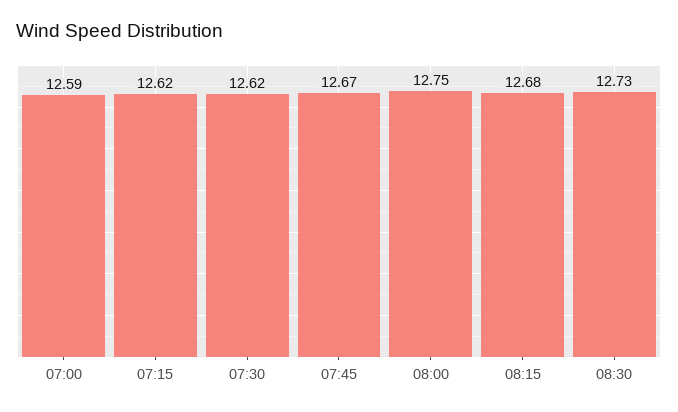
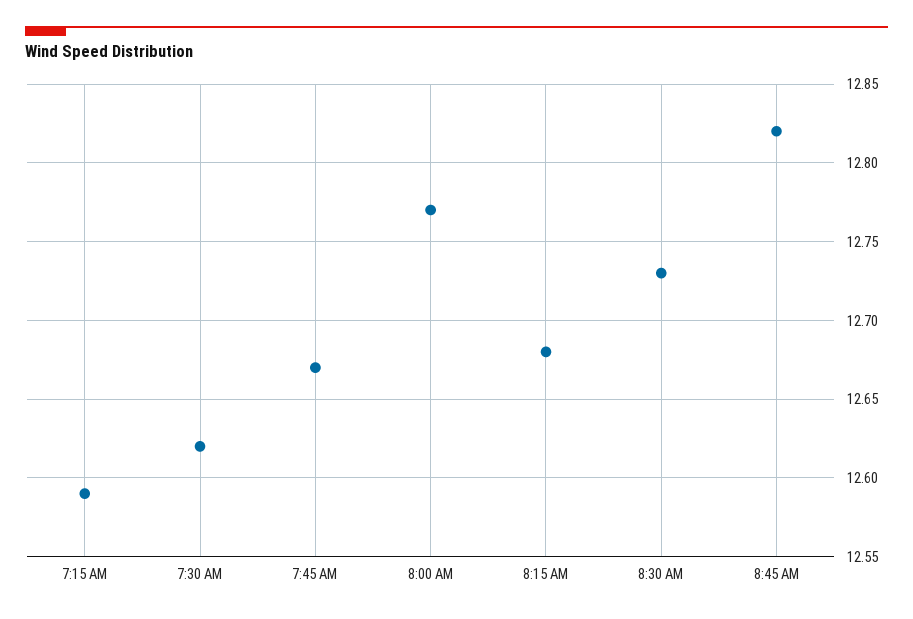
07:00: 12.59 -> none
07:15: 12.62 -> 12.59
08:00: 12.75 -> 12.77
8:45 AM: none -> 12.82

